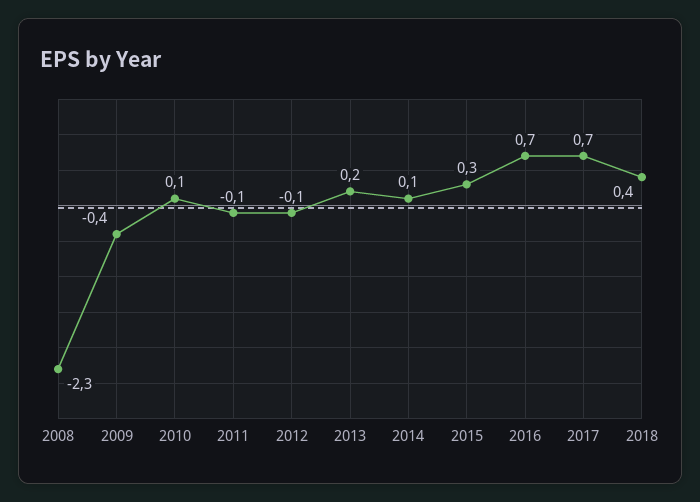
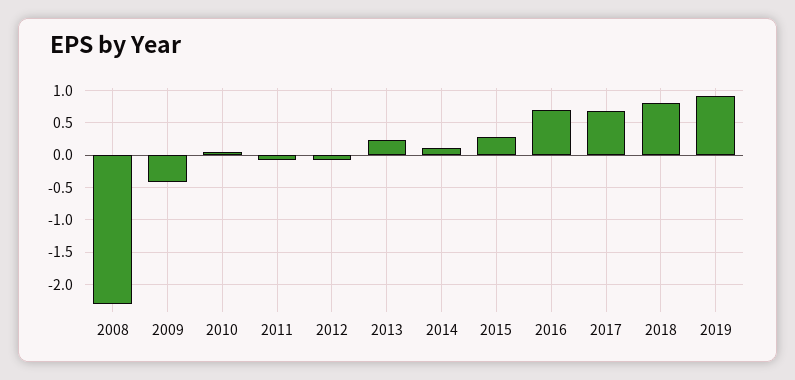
2018: 0.4 -> 0.8
2019: none -> 0.9

